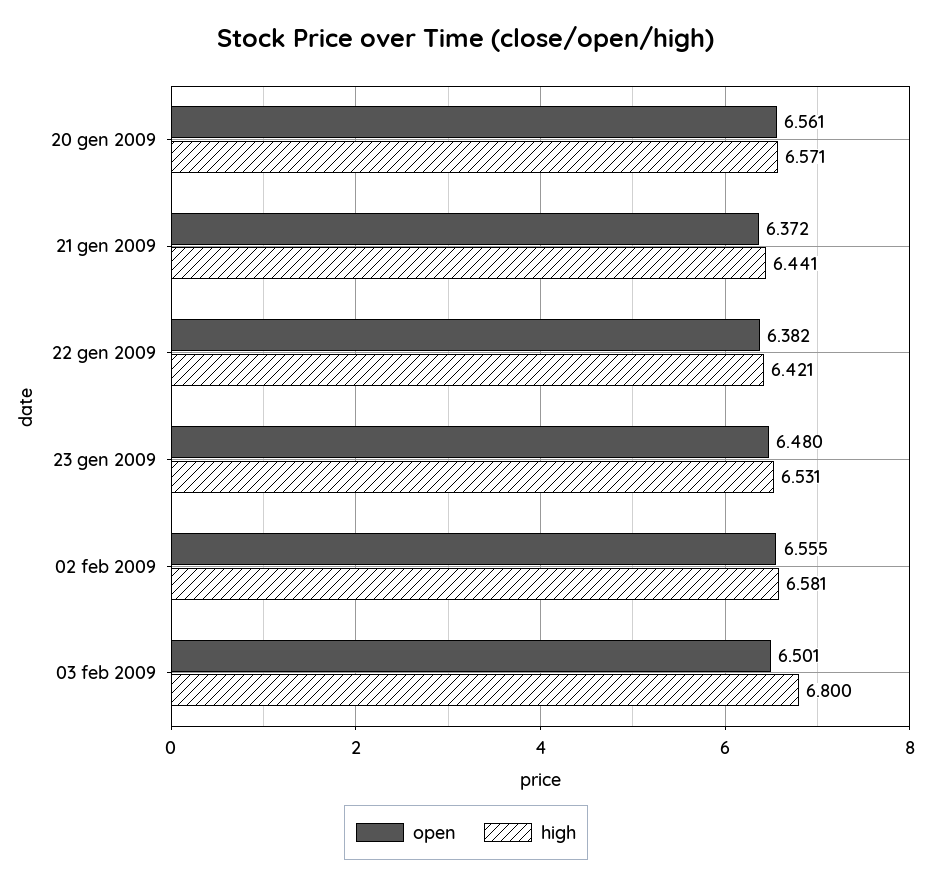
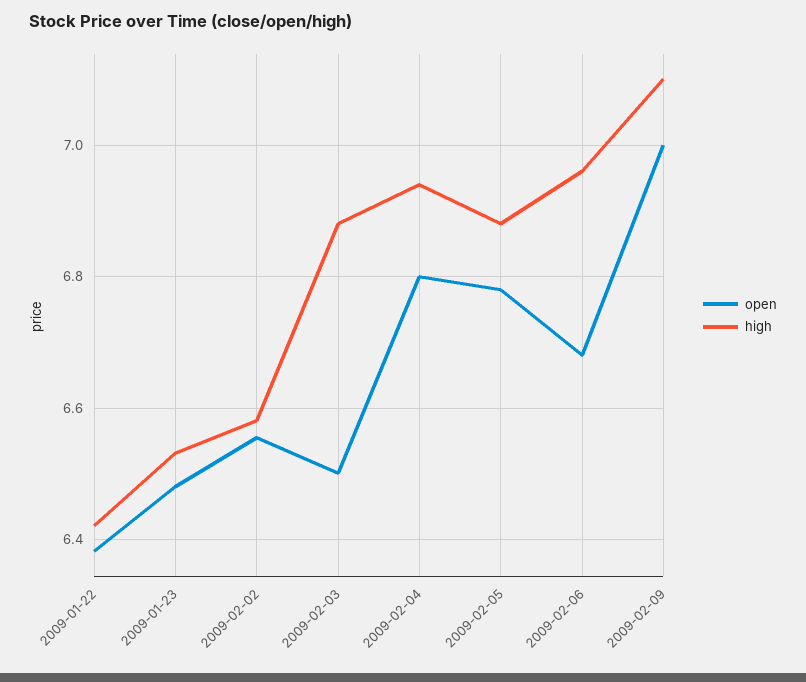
open, 20 gen 2009: 6.561 -> none
high, 20 gen 2009: 6.571 -> none
open, 21 gen 2009: 6.372 -> none
high, 21 gen 2009: 6.441 -> none
high, 03 feb 2009: 6.8 -> 6.88
open, 2009-02-04: none -> 6.8
high, 2009-02-04: none -> 6.94
open, 2009-02-05: none -> 6.78
high, 2009-02-05: none -> 6.88
open, 2009-02-06: none -> 6.68
high, 2009-02-06: none -> 6.96
open, 2009-02-09: none -> 7
high, 2009-02-09: none -> 7.1

